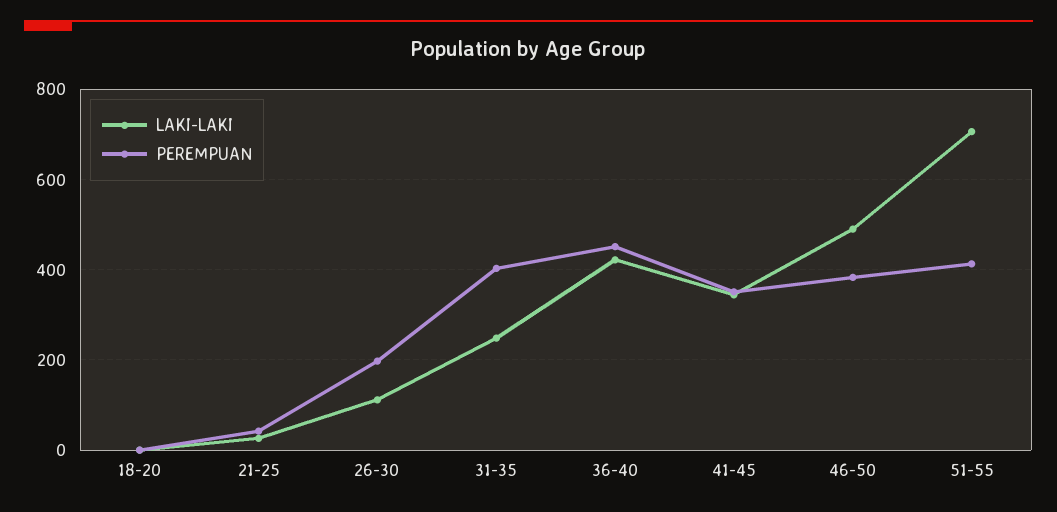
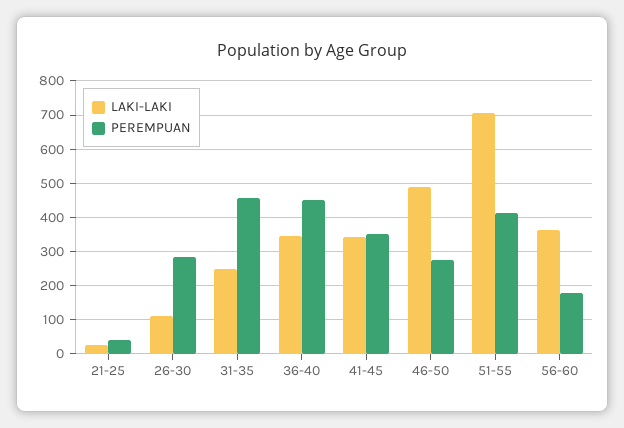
LAKI-LAKI, 18-20: 0 -> none
PEREMPUAN, 18-20: 0 -> none
PEREMPUAN, 26-30: 200 -> 280
PEREMPUAN, 31-35: 400 -> 460
LAKI-LAKI, 36-40: 420 -> 340
PEREMPUAN, 46-50: 380 -> 280
LAKI-LAKI, 56-60: none -> 360
PEREMPUAN, 56-60: none -> 180

